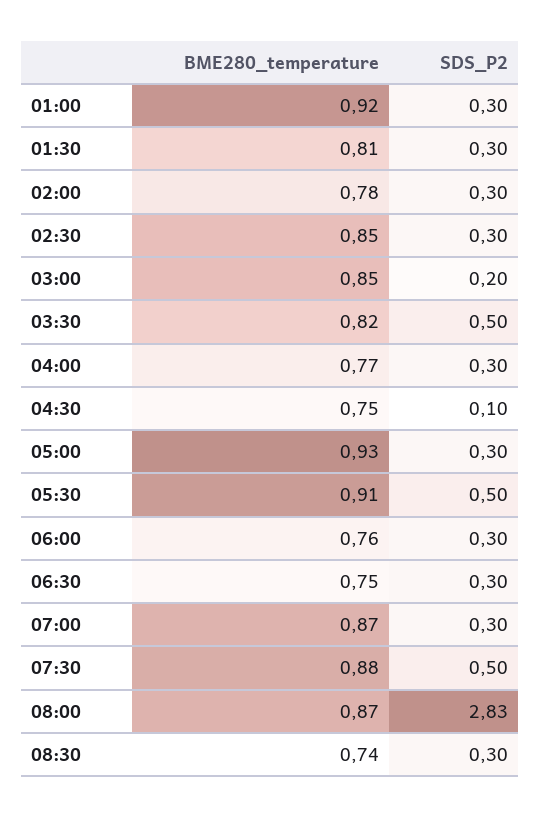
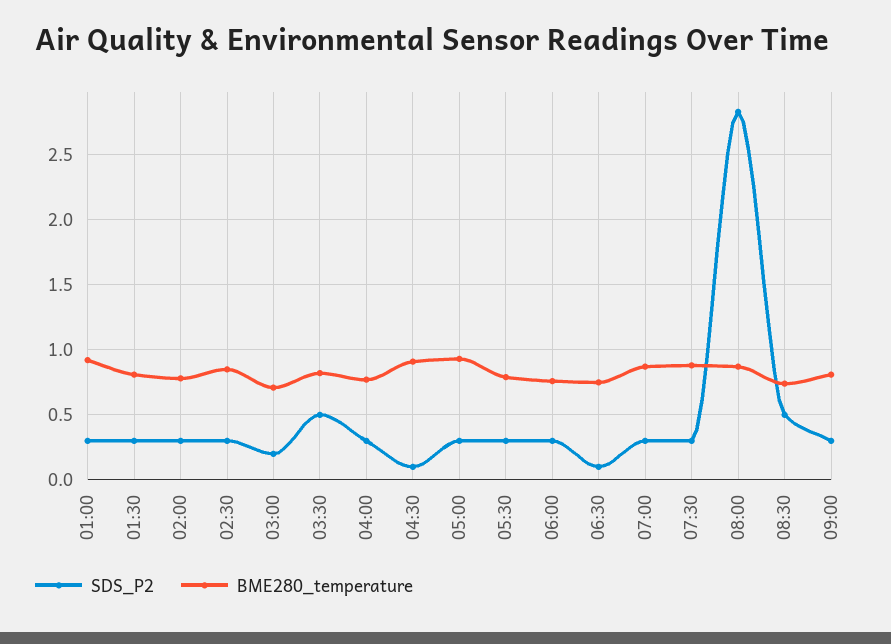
BME280_temperature, 03:00: 0.85 -> 0.7
BME280_temperature, 04:30: 0.75 -> 0.9
BME280_temperature, 05:30: 0.91 -> 0.8
SDS_P2, 05:30: 0.5 -> 0.3
SDS_P2, 06:30: 0.3 -> 0.1
SDS_P2, 07:30: 0.5 -> 0.3
SDS_P2, 08:30: 0.3 -> 0.5
SDS_P2, 09:00: none -> 0.3
BME280_temperature, 09:00: none -> 0.8

